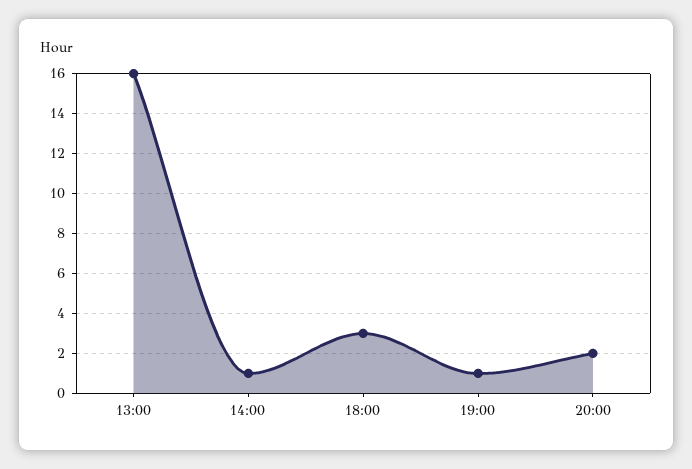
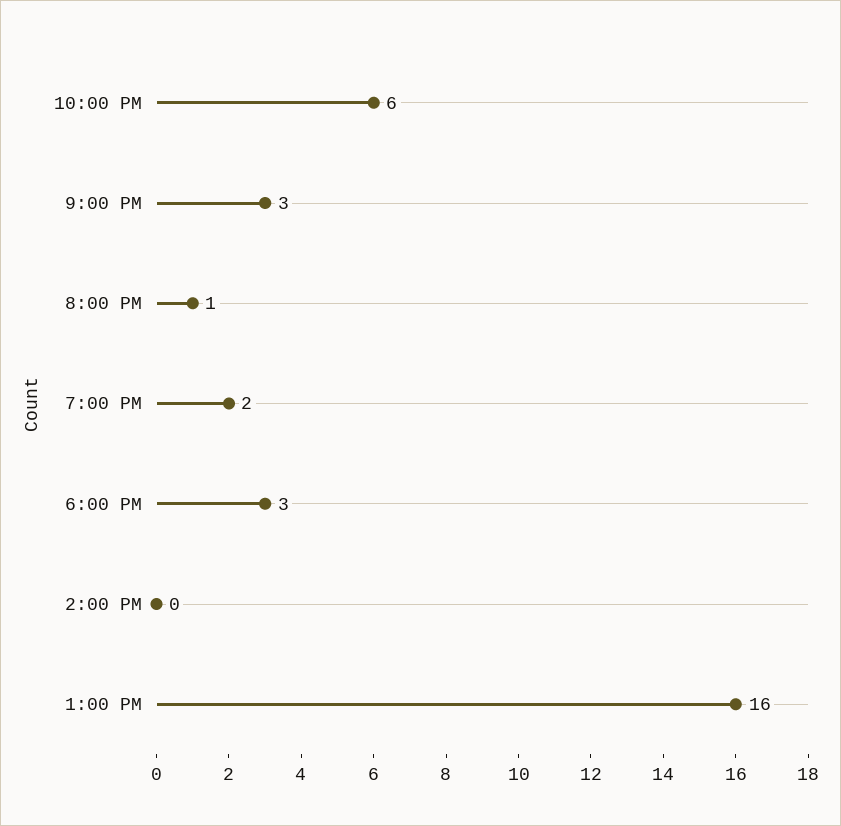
14:00: 1 -> 0
19:00: 1 -> 2
20:00: 2 -> 1
10:00 PM: none -> 6
9:00 PM: none -> 3

